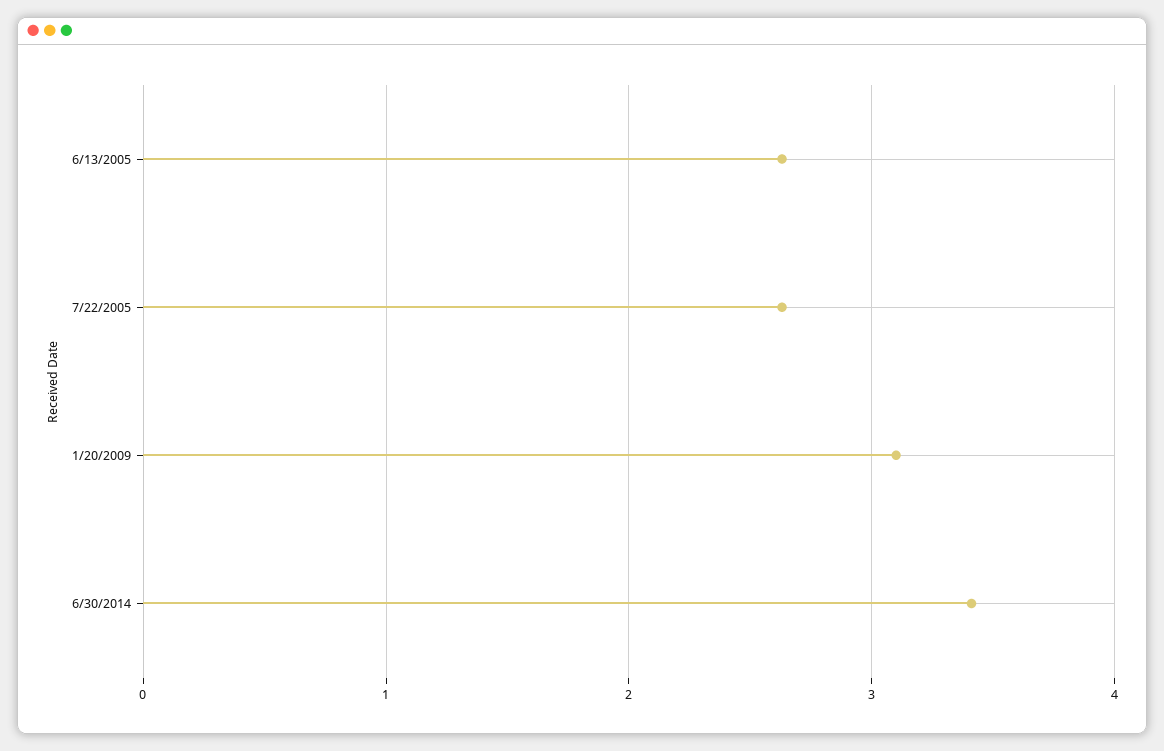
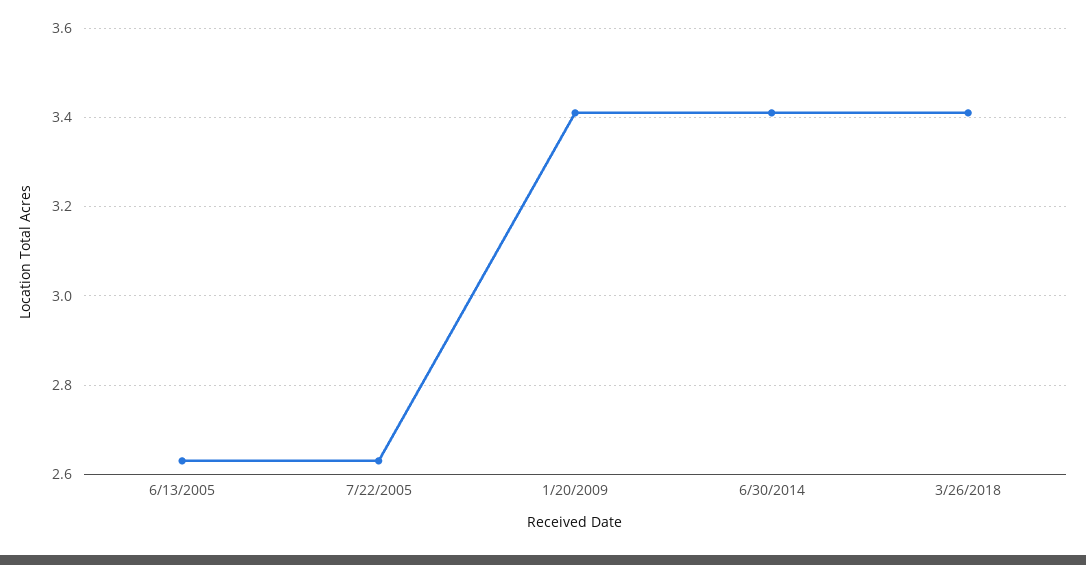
1/20/2009: 3.1 -> 3.4
3/26/2018: none -> 3.4

